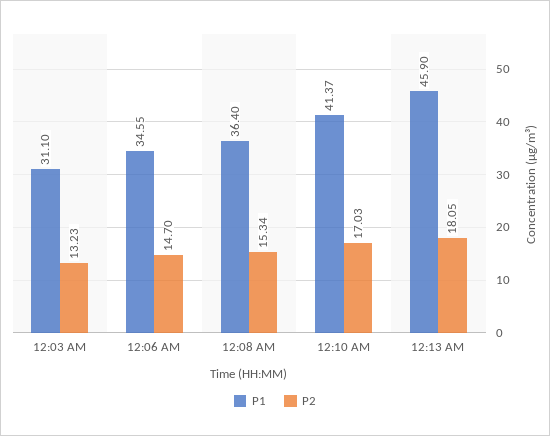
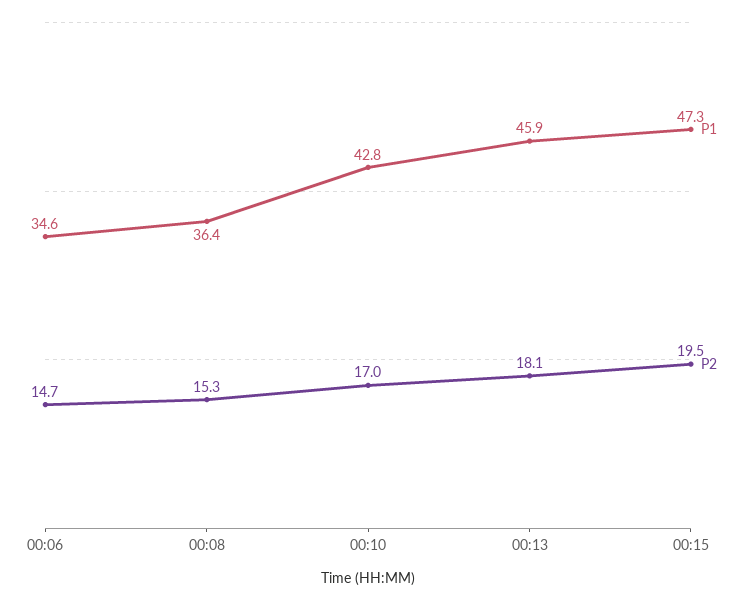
P1, 12:03 AM: 31.1 -> none
P2, 12:03 AM: 13.23 -> none
P1, 12:10 AM: 41.37 -> 42.8
P1, 00:15: none -> 47.3
P2, 00:15: none -> 19.5

